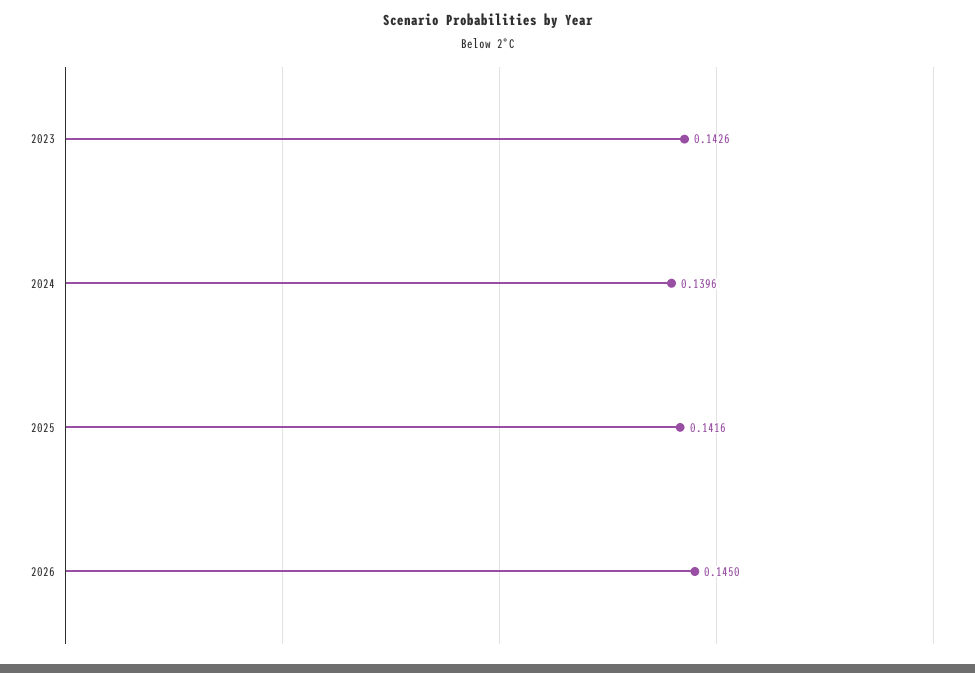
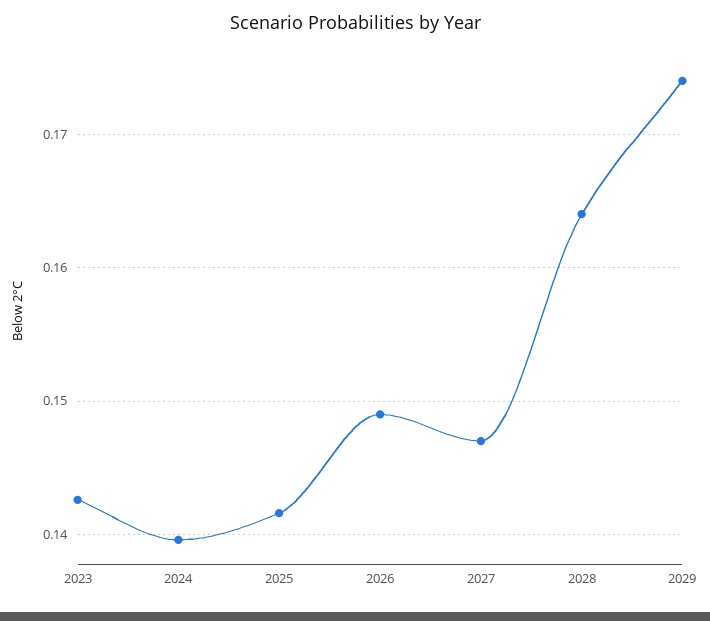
2026: 0.145 -> 0.149
2027: none -> 0.147
2028: none -> 0.164
2029: none -> 0.174

